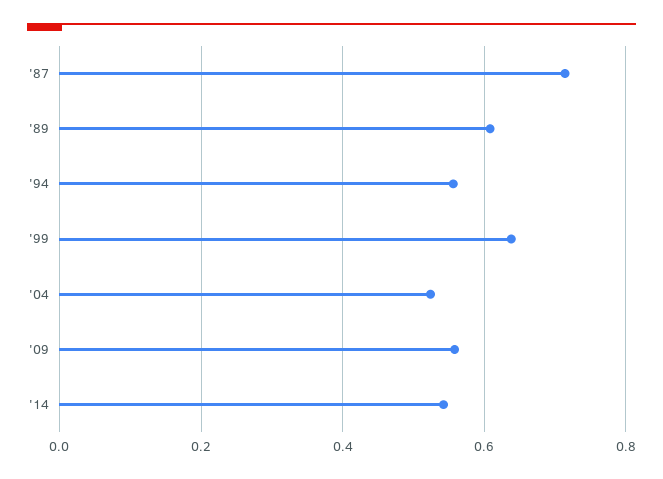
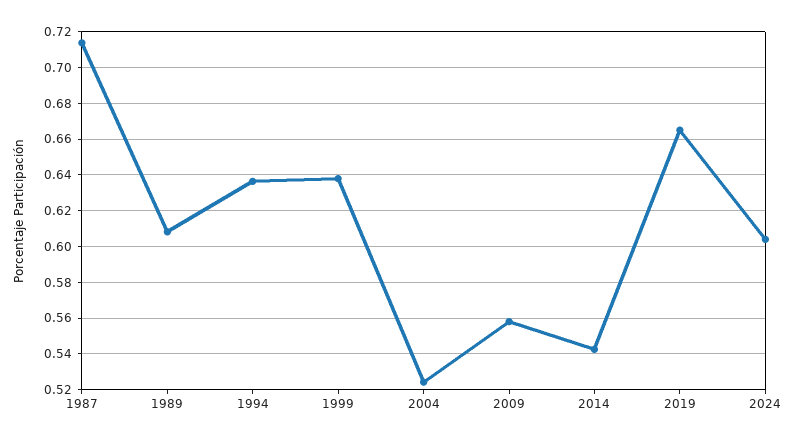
'94: 0.56 -> 0.635
2019: none -> 0.665
2024: none -> 0.605

